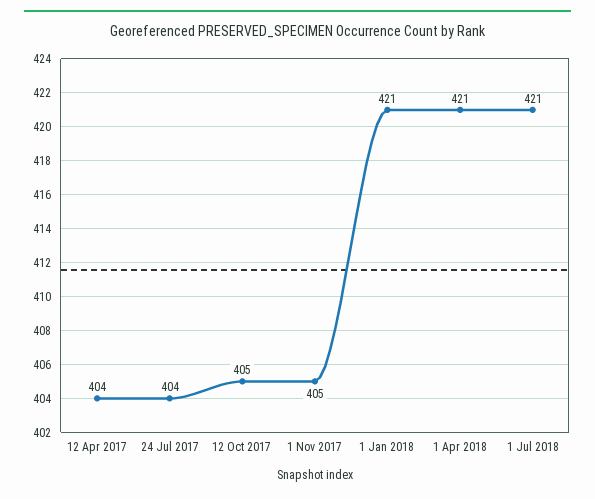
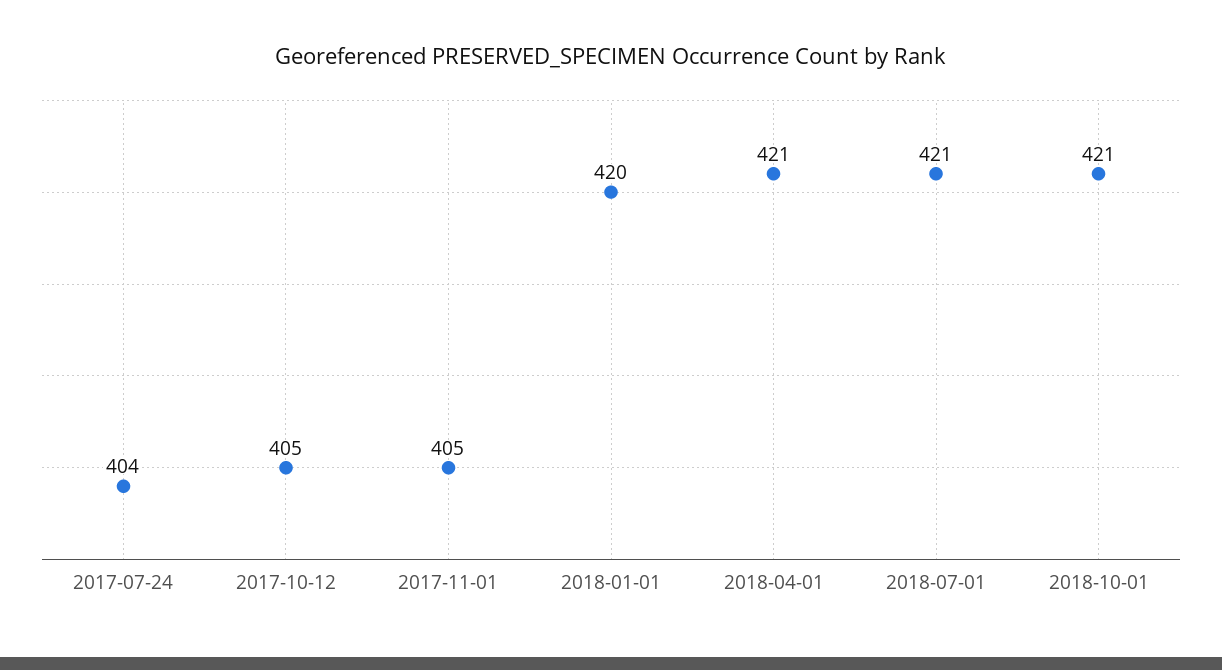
12 Apr 2017: 404 -> none
1 Jan 2018: 421 -> 420
2018-10-01: none -> 421

